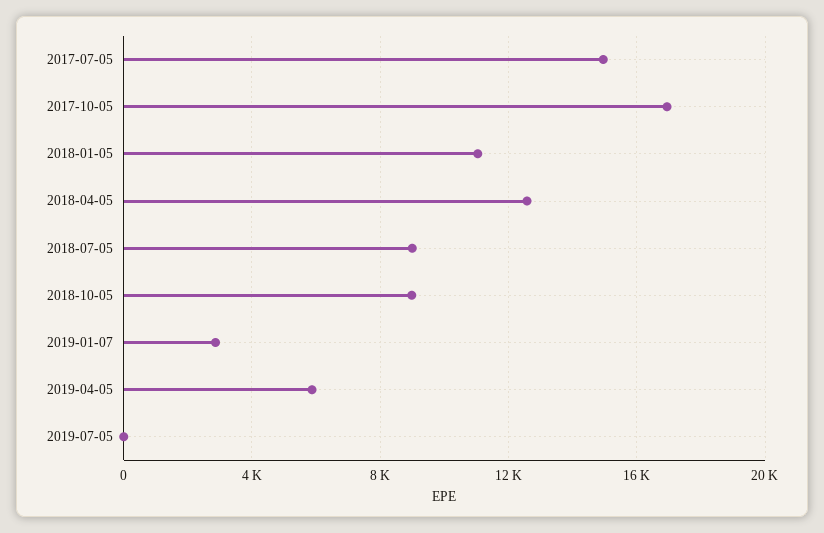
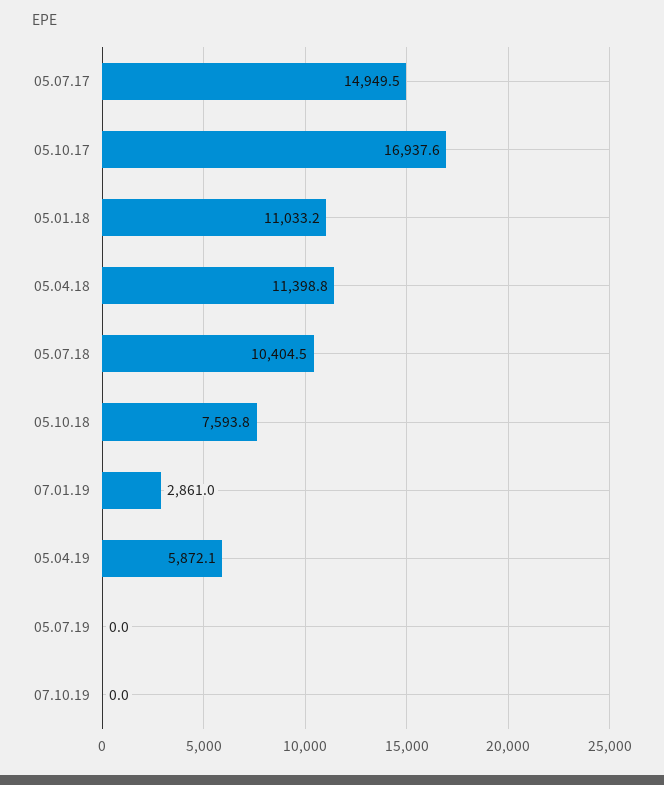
2018-04-05: 12500 -> 11398.8
2018-07-05: 9000 -> 10404.5
2018-10-05: 9000 -> 7593.8
07.10.19: none -> 0

